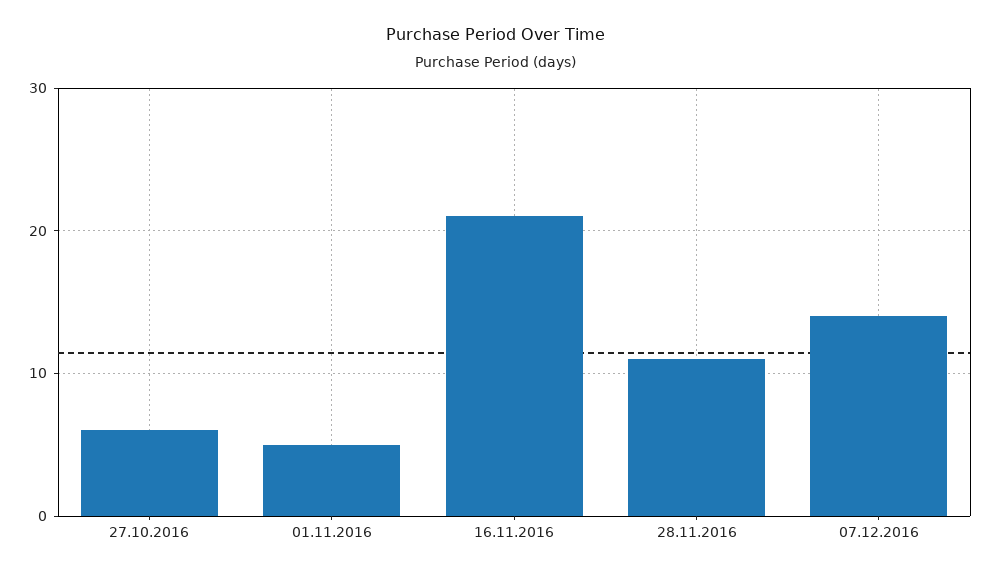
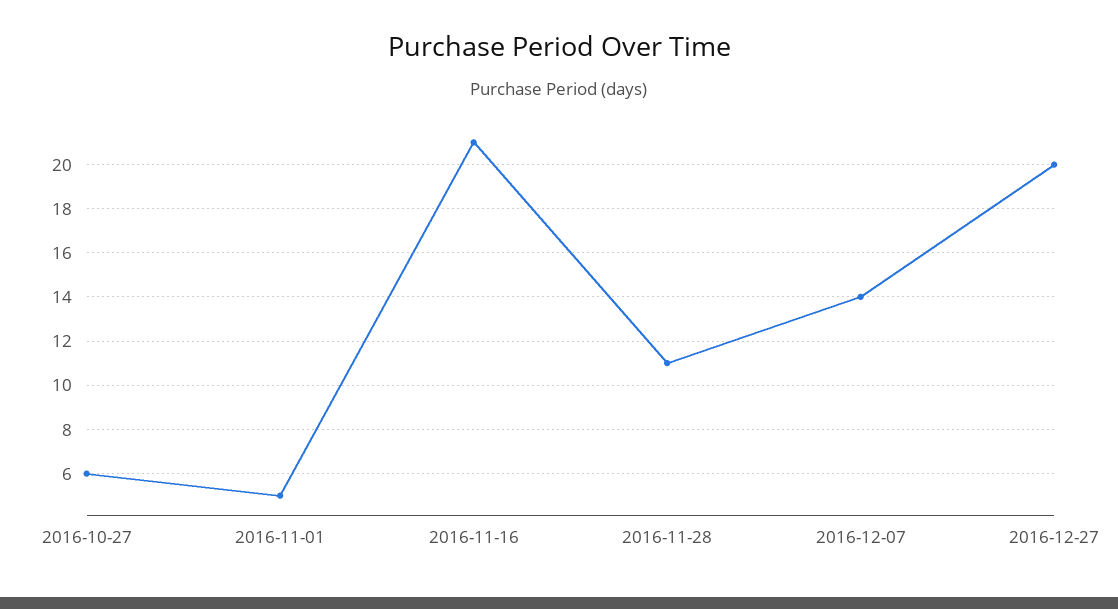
2016-12-27: none -> 20

